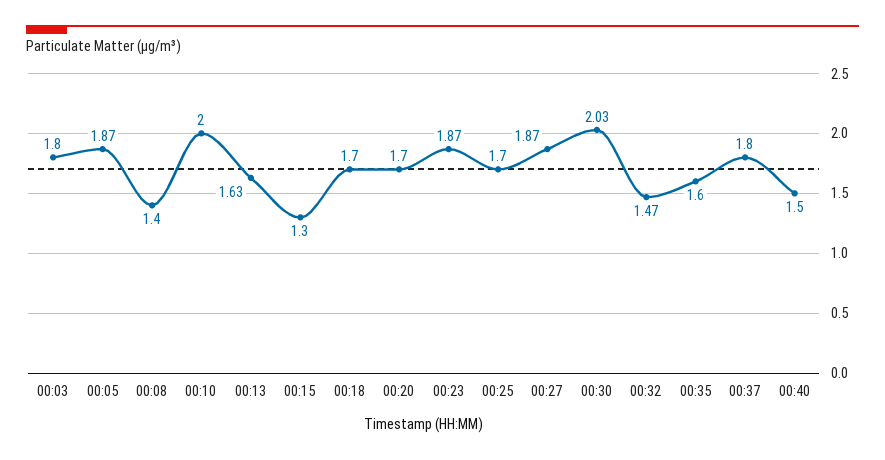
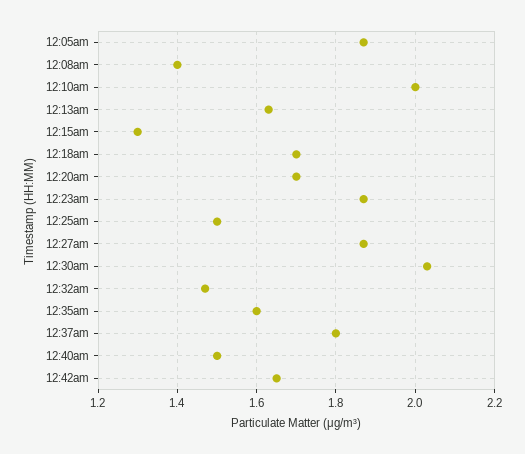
00:03: 1.8 -> none
00:25: 1.7 -> 1.5
12:42am: none -> 1.65

